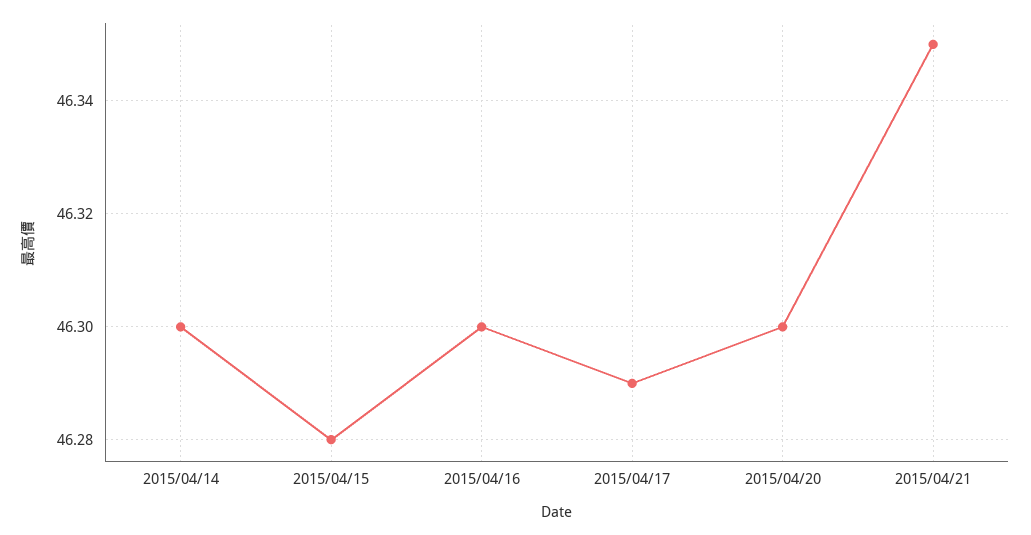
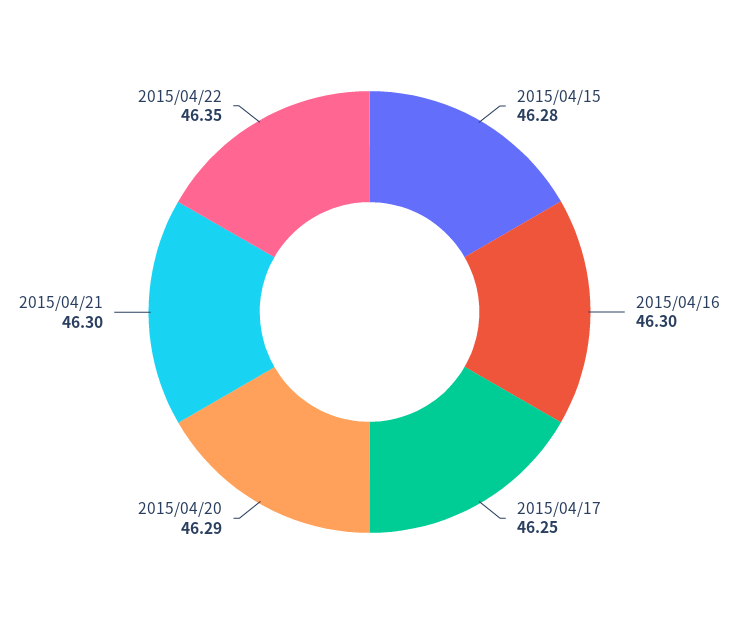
2015/04/14: 46.3 -> none
2015/04/17: 46.29 -> 46.25
2015/04/20: 46.3 -> 46.29
2015/04/21: 46.35 -> 46.3
2015/04/22: none -> 46.35

